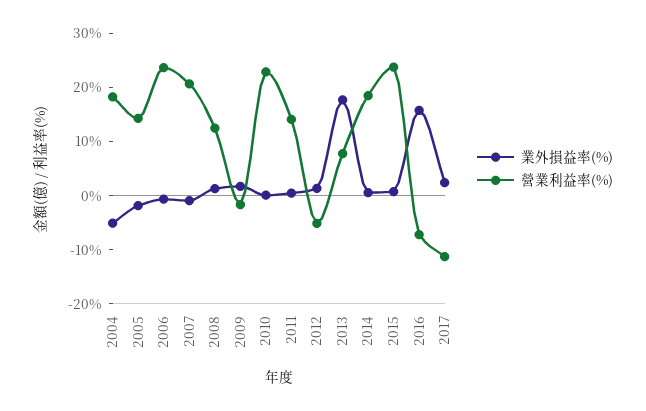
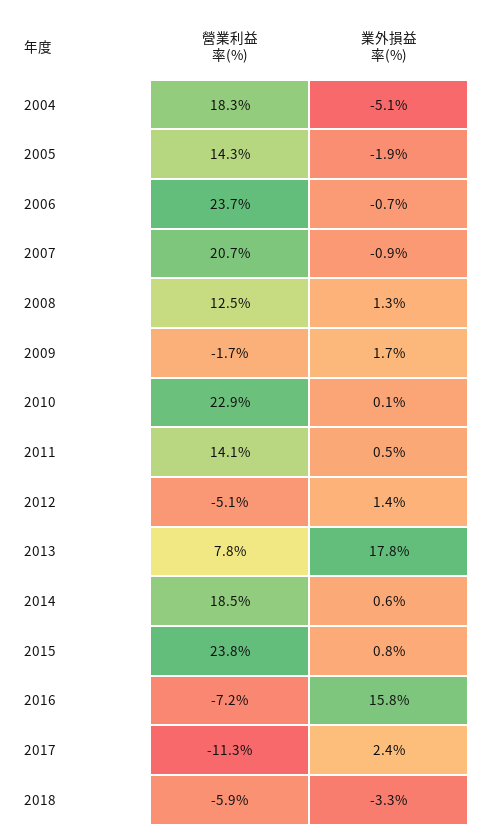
營業利益率(%), 2018: none -> -5.9
業外損益率(%), 2018: none -> -3.3

